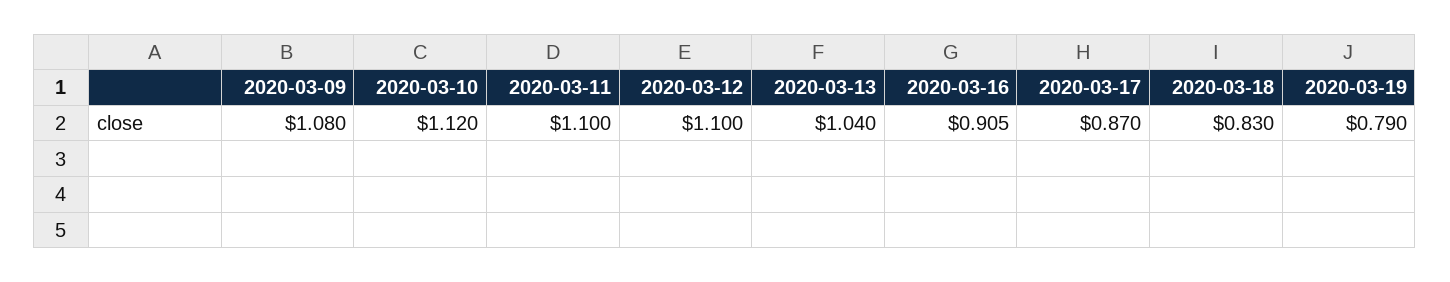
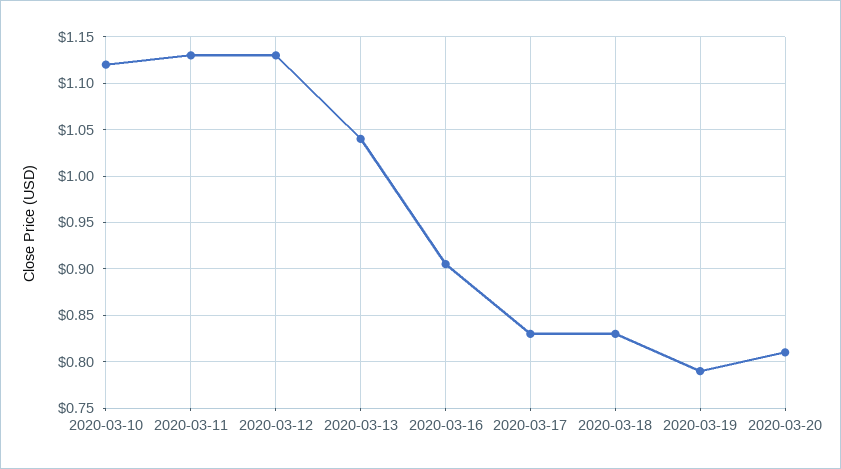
2020-03-09: 1.08 -> none
2020-03-11: 1.1 -> 1.13
2020-03-12: 1.1 -> 1.13
2020-03-17: 0.87 -> 0.83
2020-03-20: none -> 0.81

